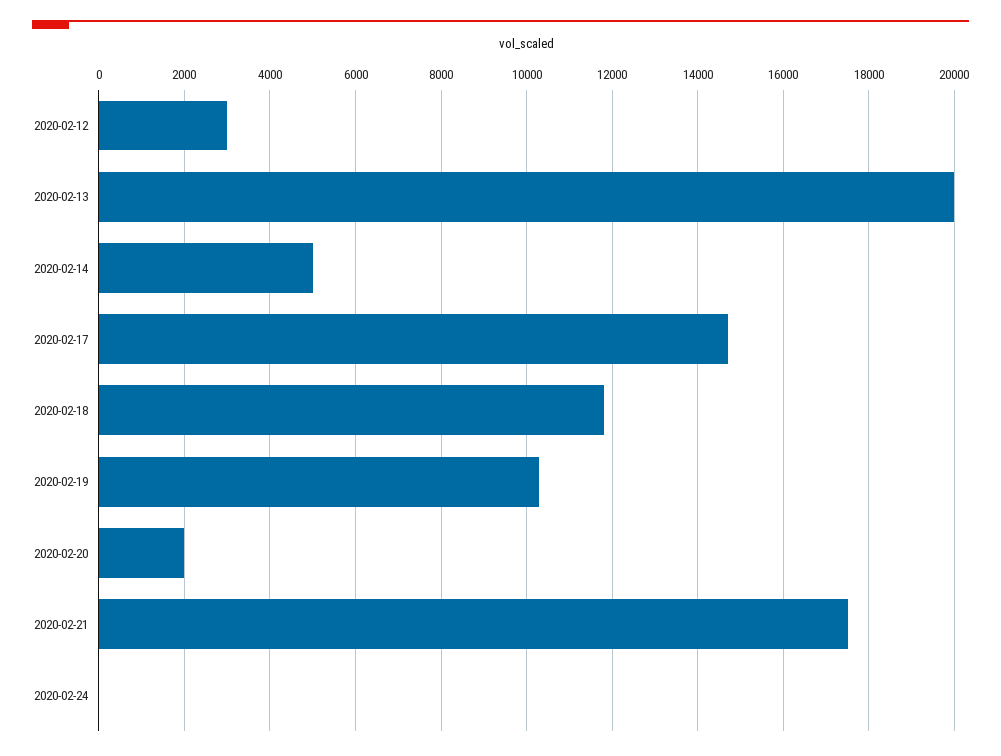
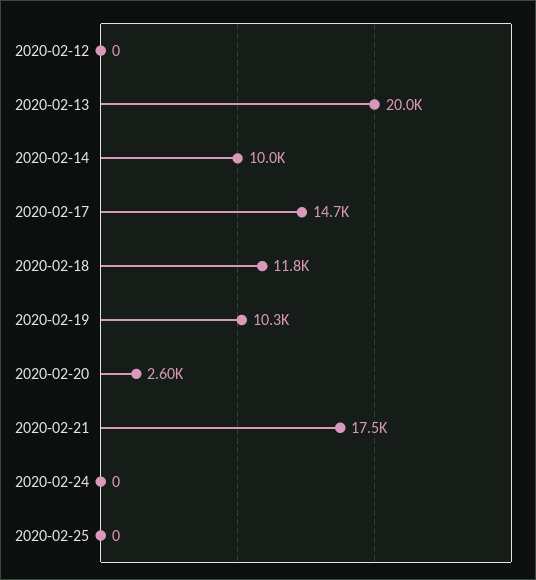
2020-02-12: 3000 -> 0
2020-02-14: 5000 -> 10000
2020-02-20: 2000 -> 2600
2020-02-25: none -> 0

